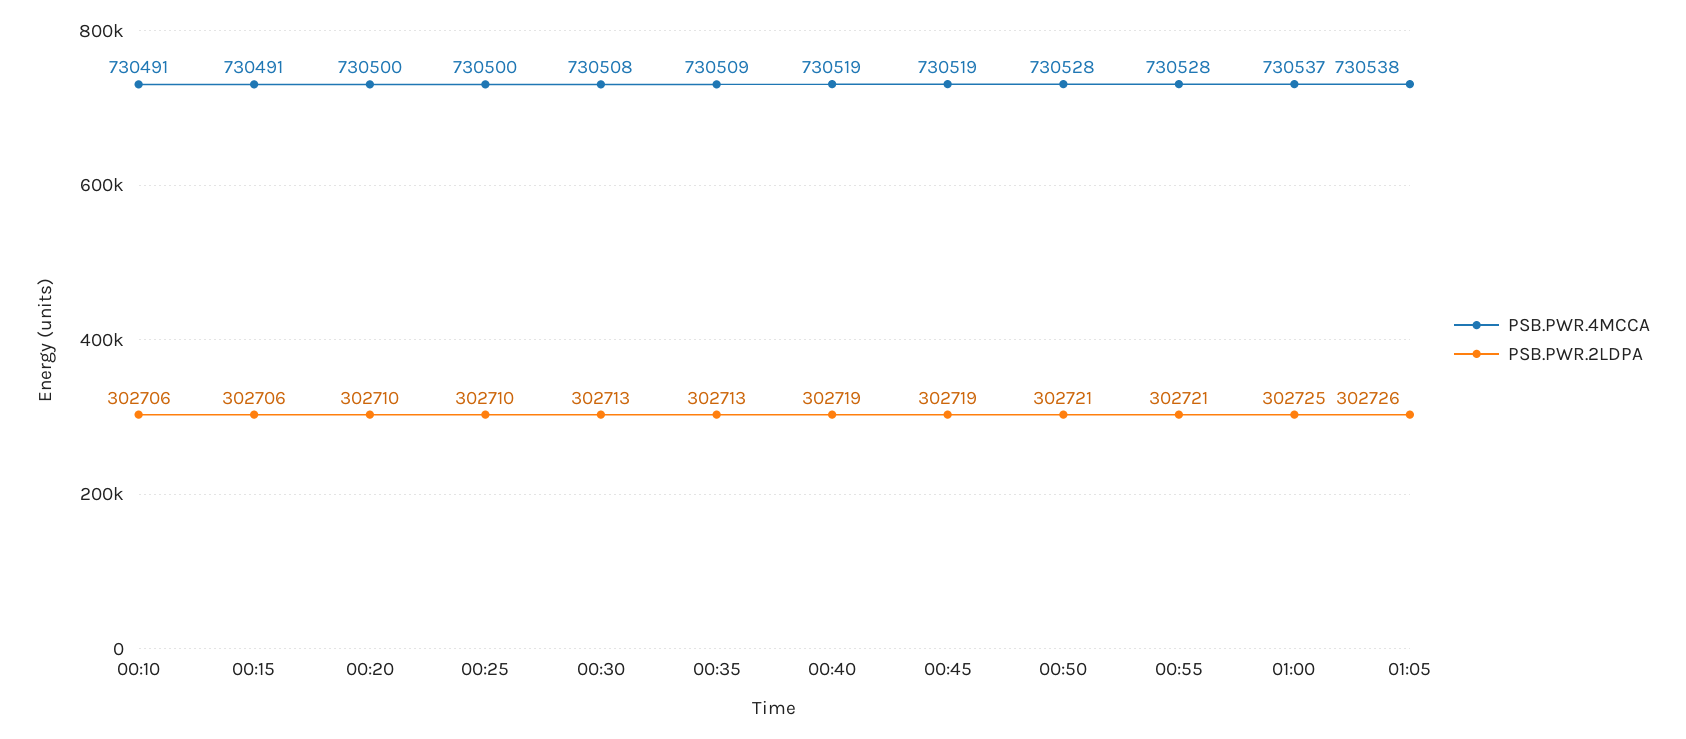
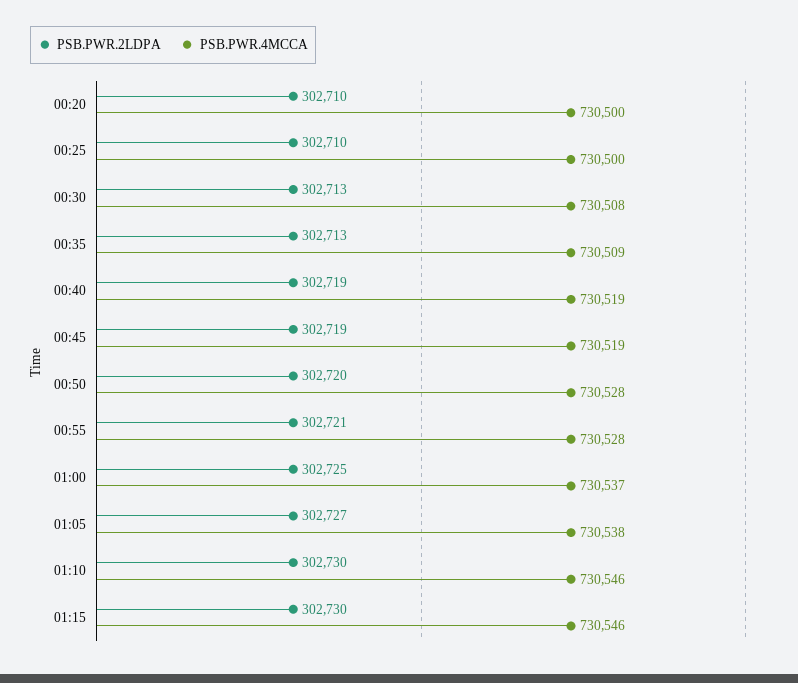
PSB.PWR.4MCCA, 00:10: 730491 -> none
PSB.PWR.2LDPA, 00:10: 302706 -> none
PSB.PWR.4MCCA, 00:15: 730491 -> none
PSB.PWR.2LDPA, 00:15: 302706 -> none
PSB.PWR.2LDPA, 00:50: 302721 -> 302720
PSB.PWR.2LDPA, 01:05: 302726 -> 302727
PSB.PWR.2LDPA, 01:10: none -> 302730
PSB.PWR.4MCCA, 01:10: none -> 730546
PSB.PWR.2LDPA, 01:15: none -> 302730
PSB.PWR.4MCCA, 01:15: none -> 730546

